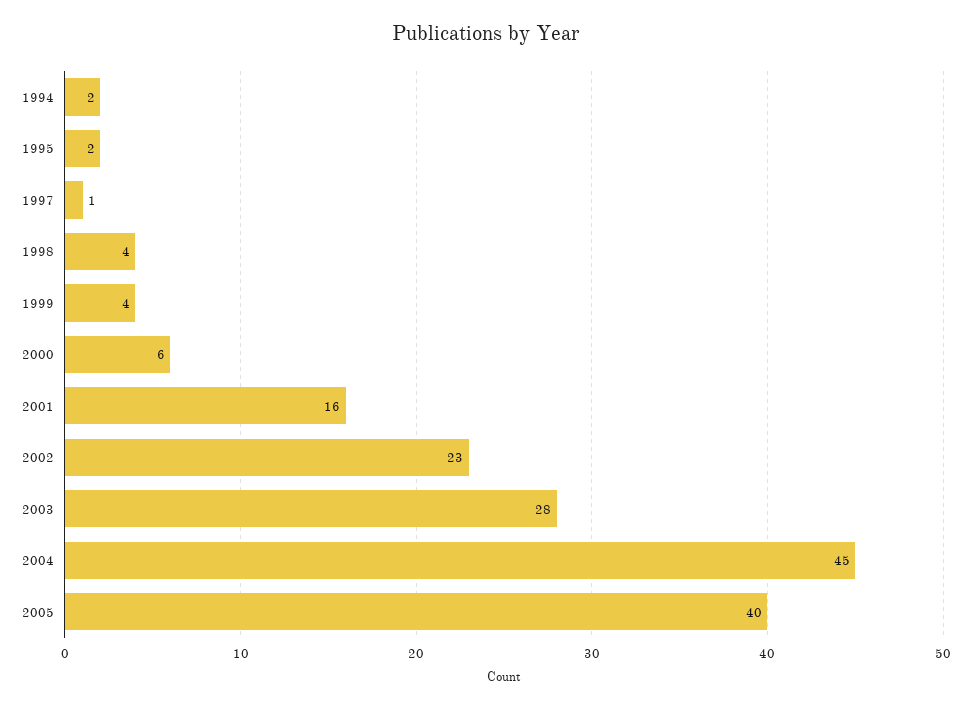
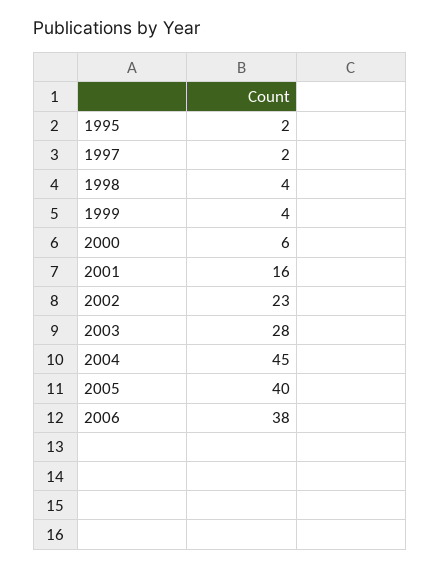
1994: 2 -> none
1997: 1 -> 2
2006: none -> 38

